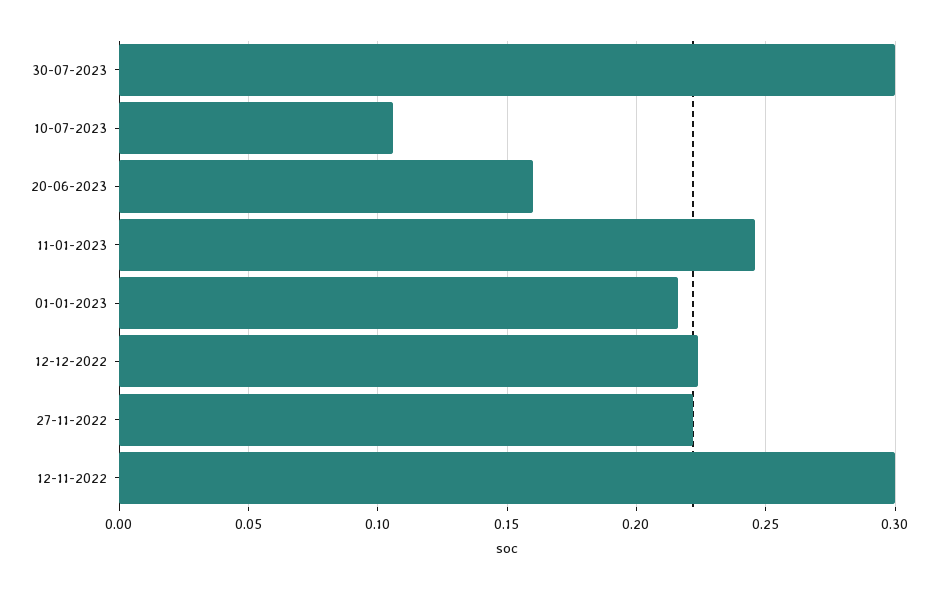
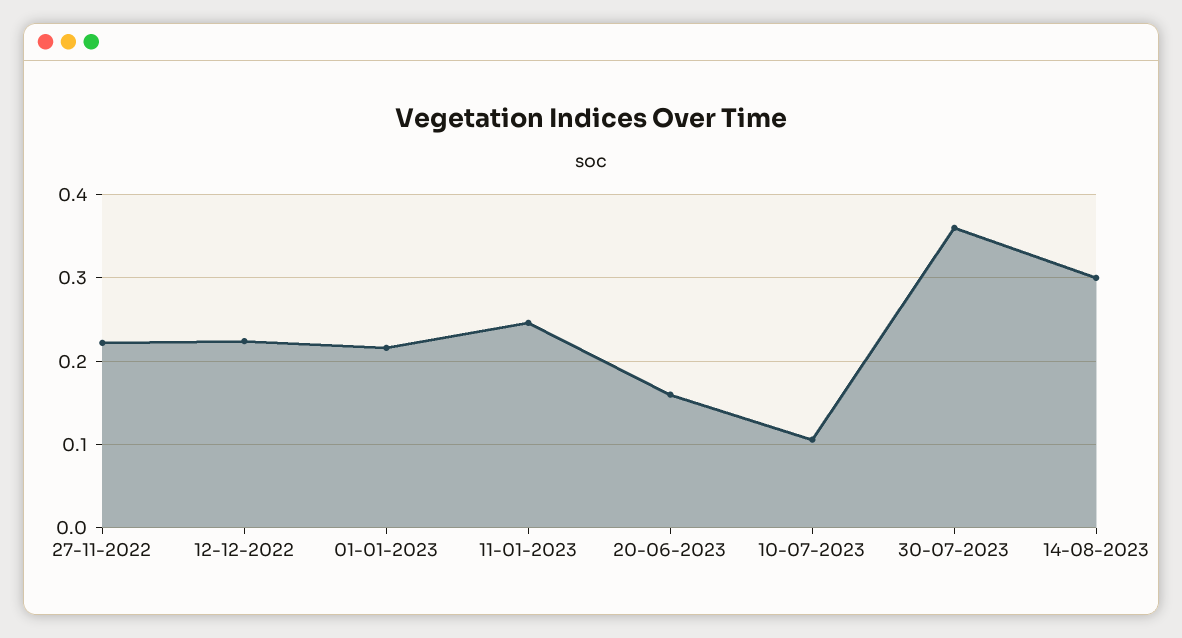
30-07-2023: 0.3 -> 0.36
12-11-2022: 0.3 -> none
14-08-2023: none -> 0.3

